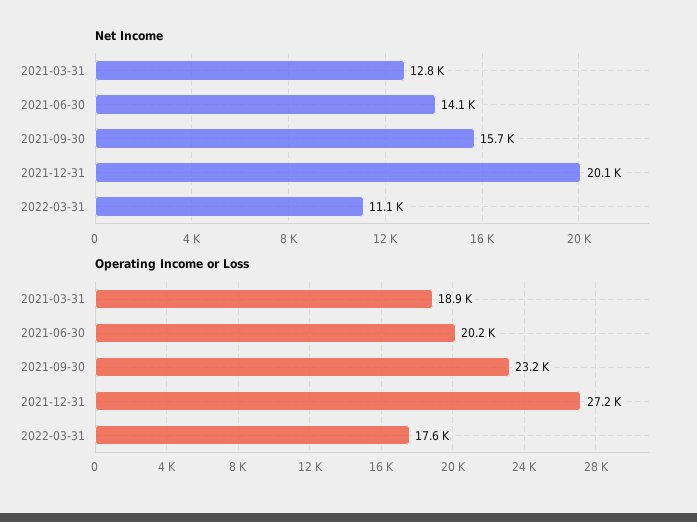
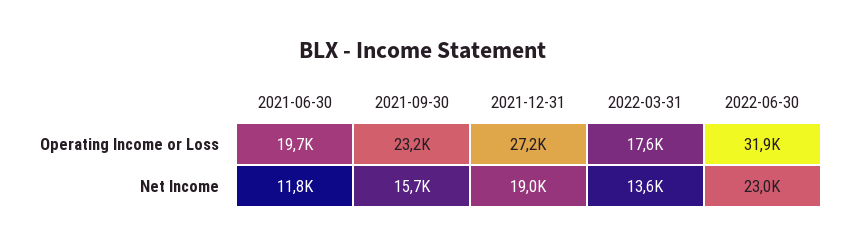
Net Income, 2021-03-31: 12800 -> none
Net Income, 2021-06-30: 14100 -> 11800
Net Income, 2021-12-31: 20100 -> 19000
Net Income, 2022-03-31: 11100 -> 13600
Operating Income or Loss, 2021-03-31: 18900 -> none
Operating Income or Loss, 2021-06-30: 20200 -> 19700
Operating Income or Loss, 2022-06-30: none -> 31900
Net Income, 2022-06-30: none -> 23000

